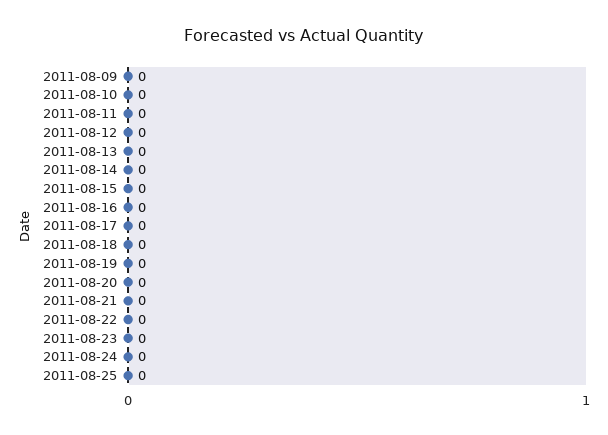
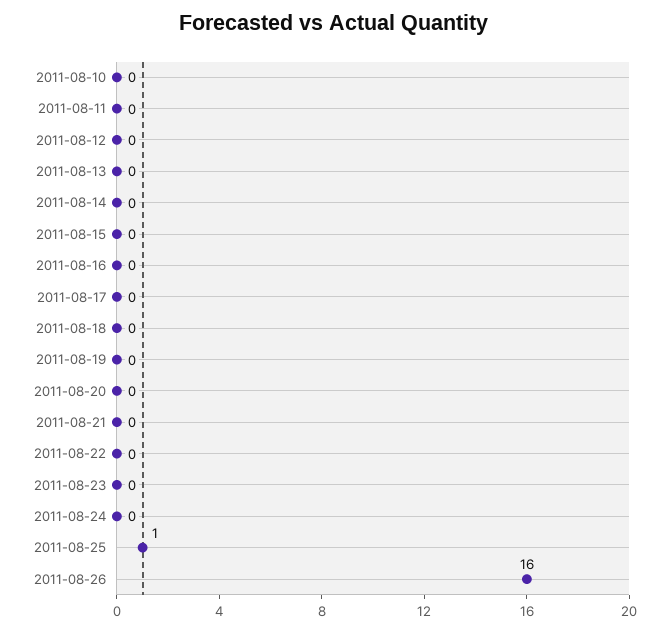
2011-08-09: 0 -> none
2011-08-25: 0 -> 1
2011-08-26: none -> 16

